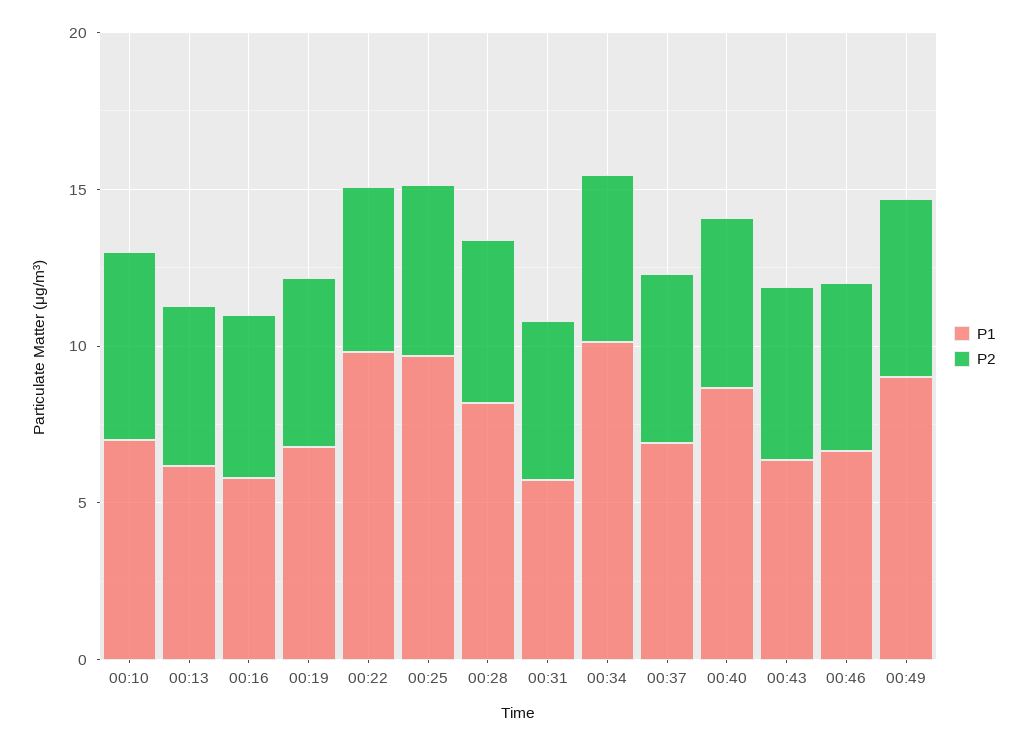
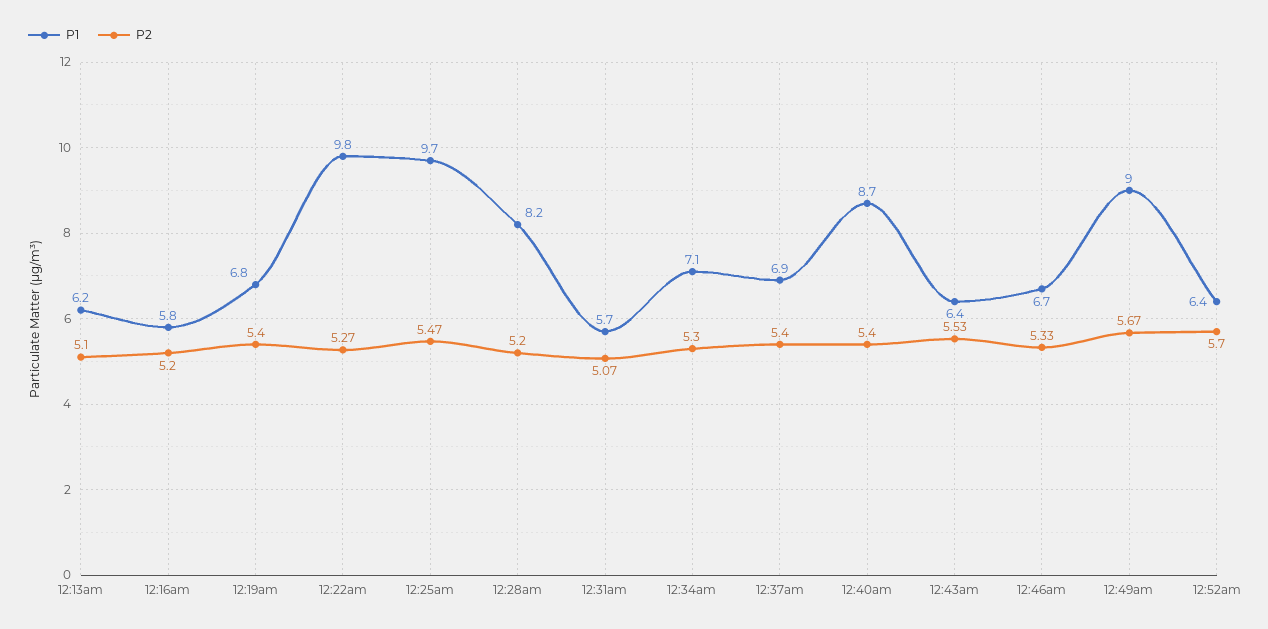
P1, 00:10: 7 -> none
P2, 00:10: 6 -> none
P1, 00:34: 10 -> 7.1
P1, 12:52am: none -> 6.4
P2, 12:52am: none -> 5.7

